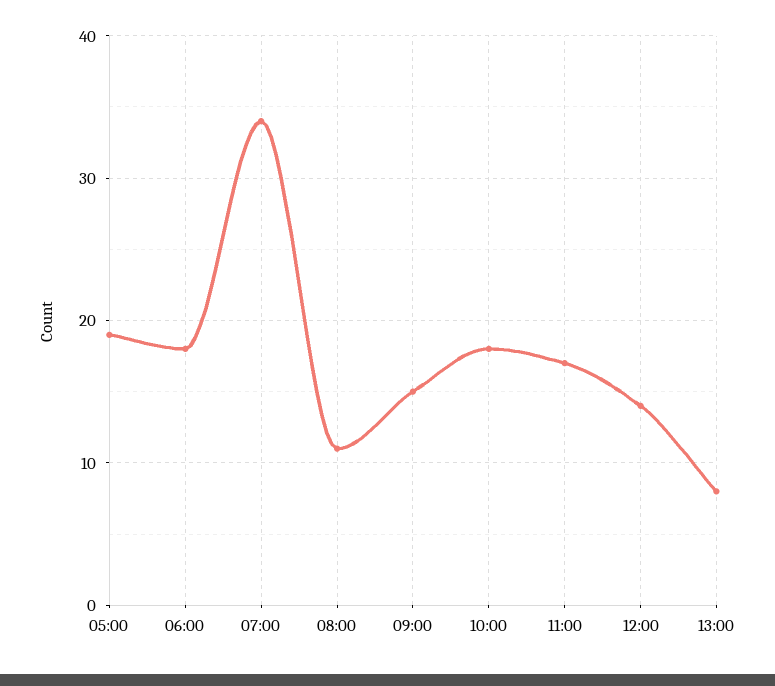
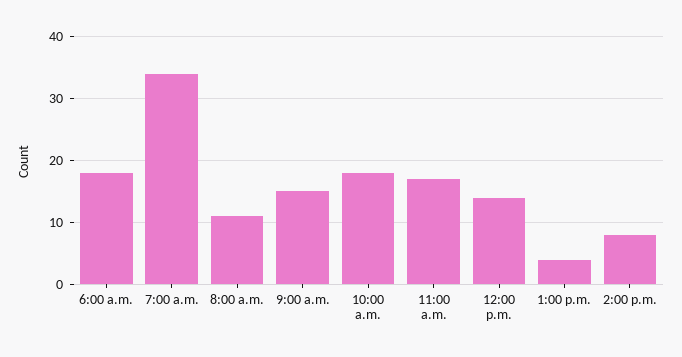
05:00: 19 -> none
13:00: 8 -> 4
2:00 p.m.: none -> 8

